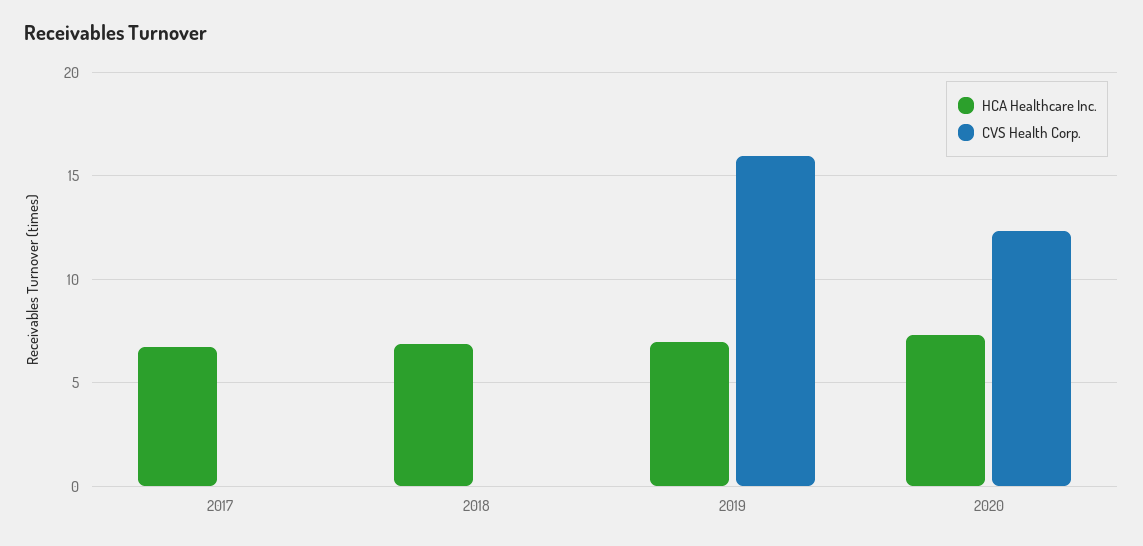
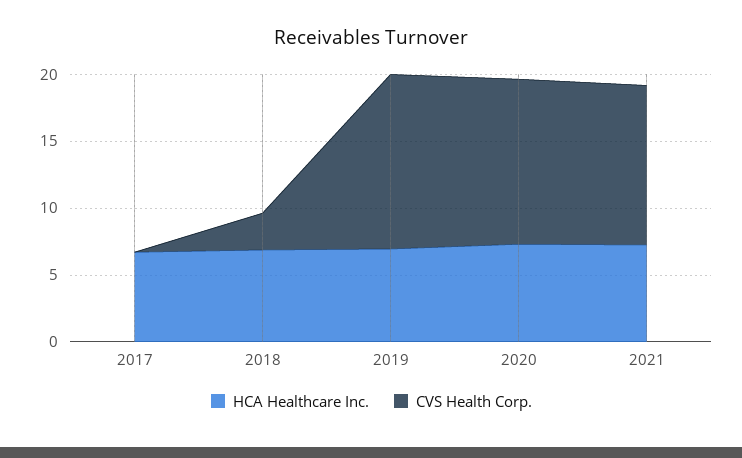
CVS Health Corp., 2018: 0 -> 3
CVS Health Corp., 2019: 16 -> 13
HCA Healthcare Inc., 2021: none -> 7
CVS Health Corp., 2021: none -> 12

